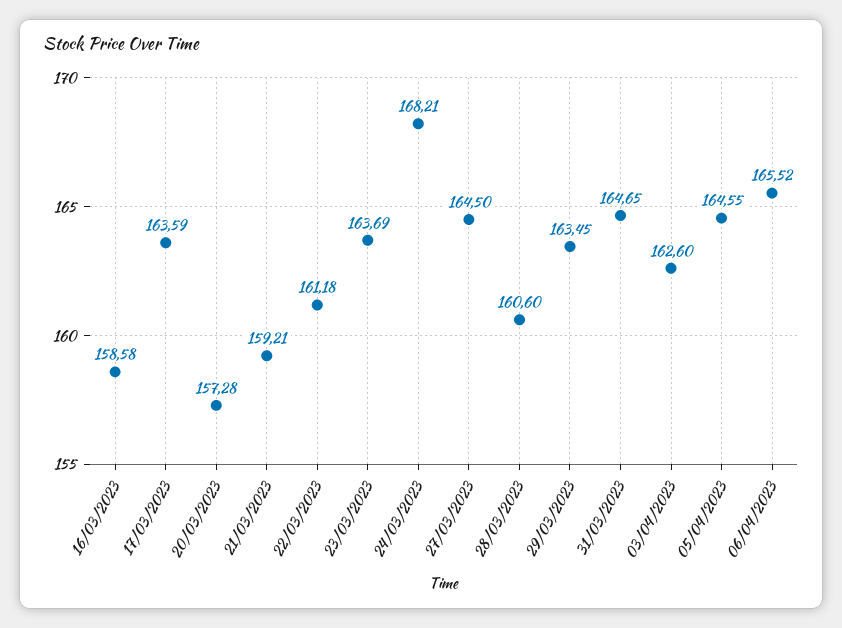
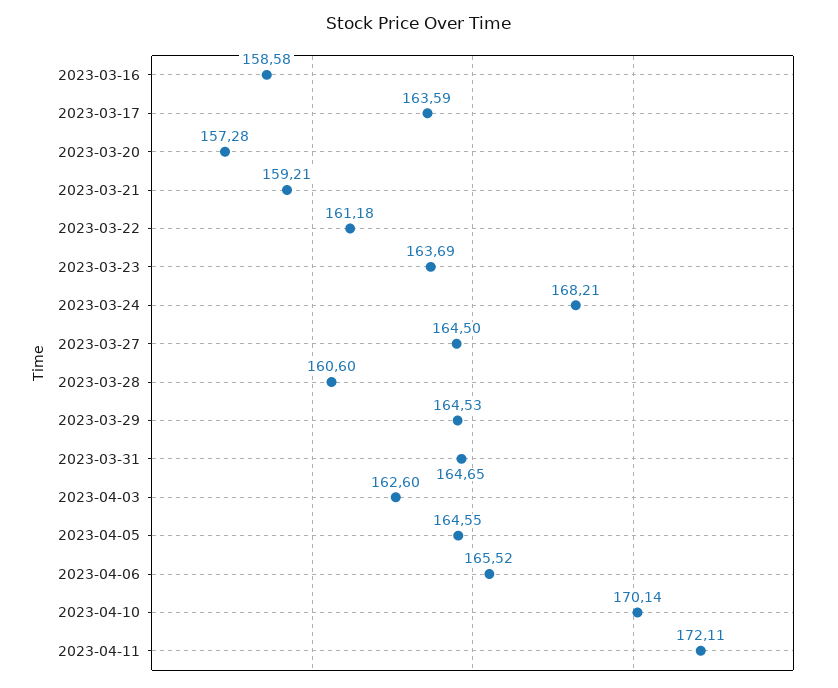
29/03/2023: 163.45 -> 164.53
2023-04-10: none -> 170.14
2023-04-11: none -> 172.11

